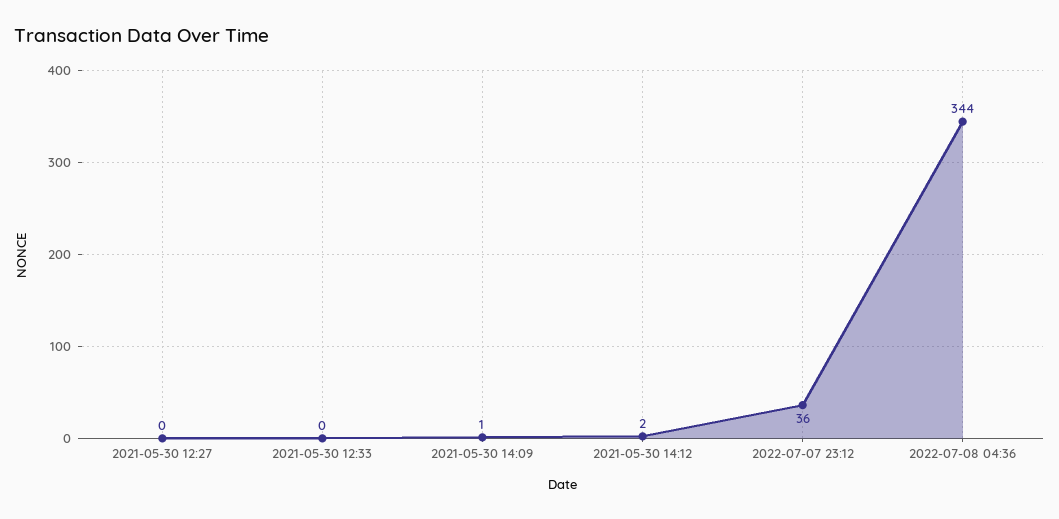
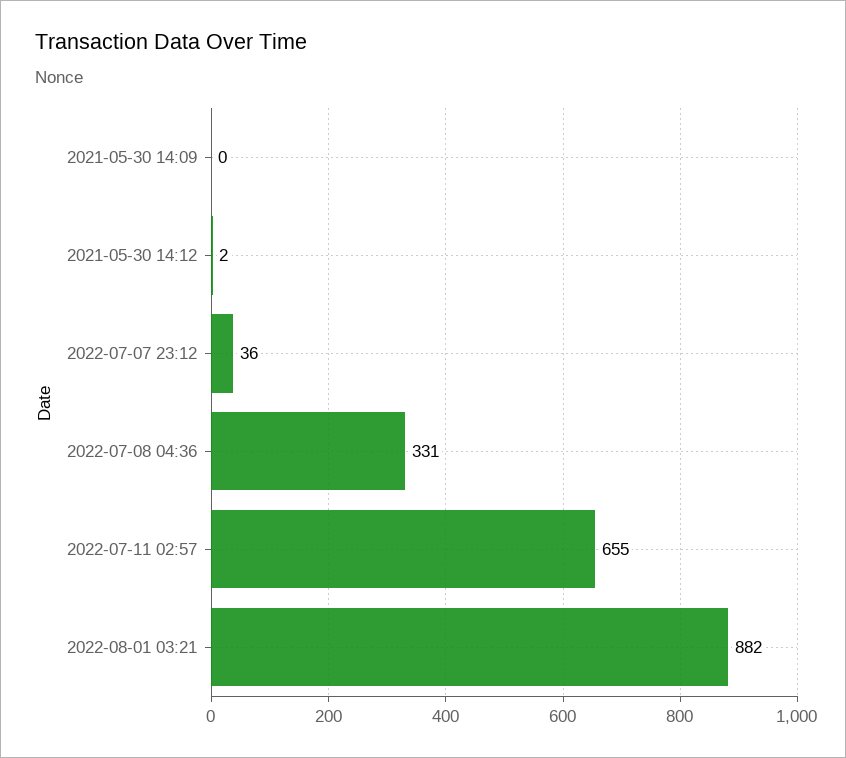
2021-05-30 12:27: 0 -> none
2021-05-30 12:33: 0 -> none
2021-05-30 14:09: 1 -> 0
2022-07-08 04:36: 344 -> 331
2022-07-11 02:57: none -> 655
2022-08-01 03:21: none -> 882

